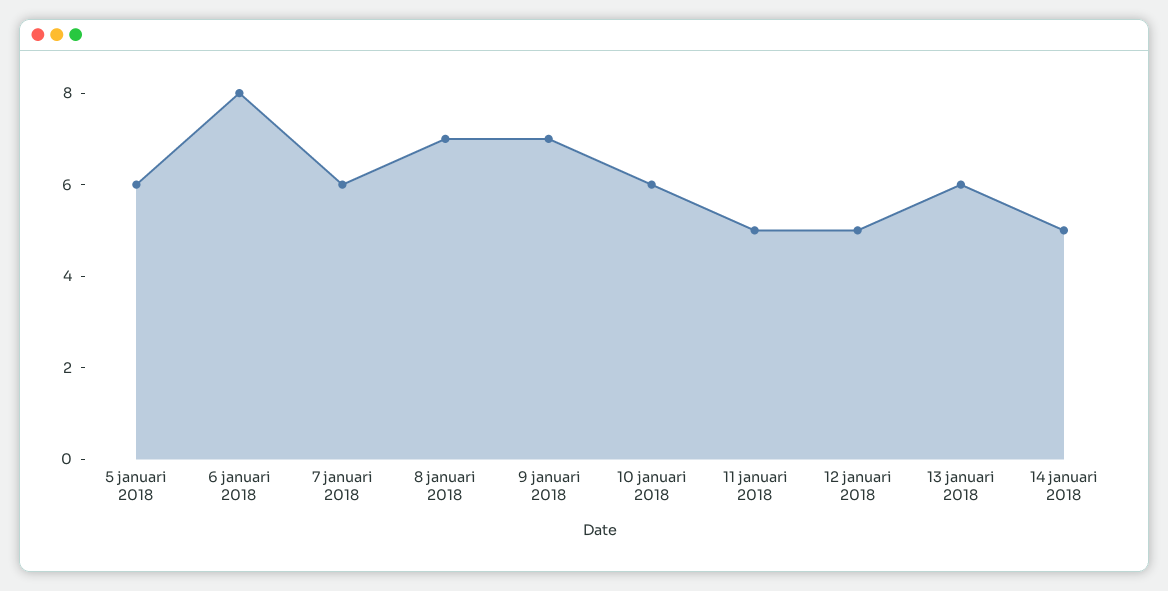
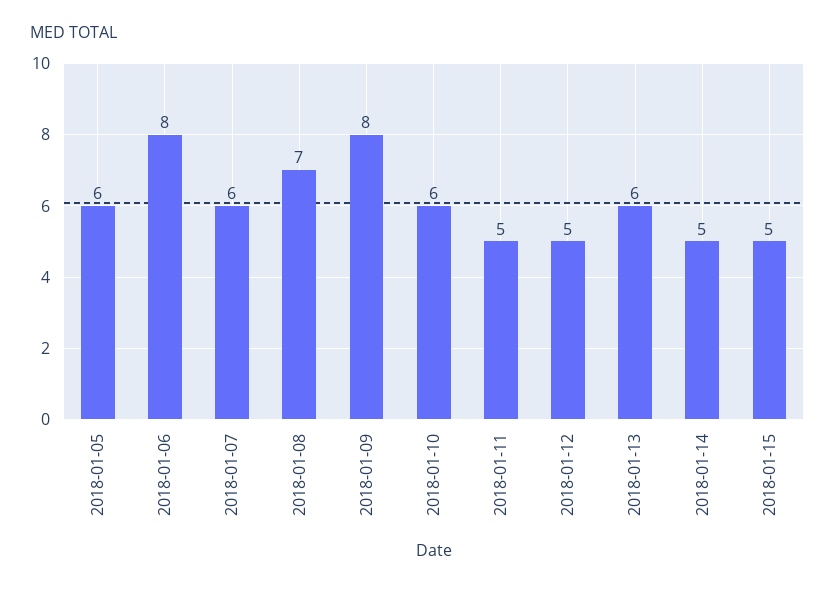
9 januari 2018: 7 -> 8
2018-01-15: none -> 5

